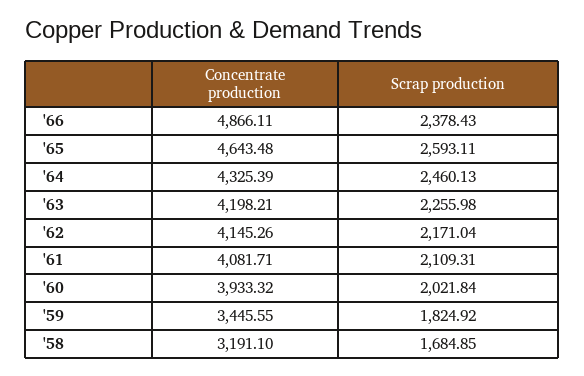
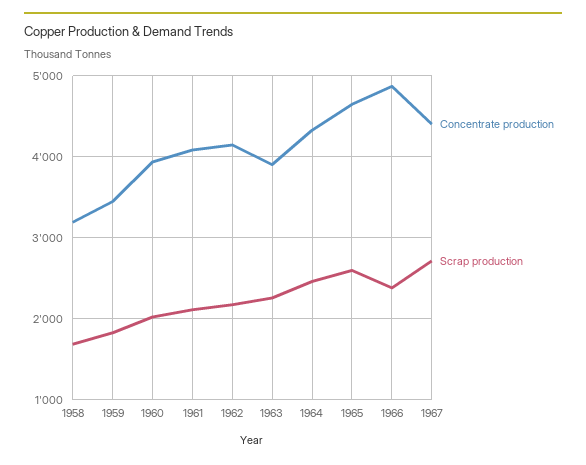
Concentrate production, '63: 4198.21 -> 3900
Concentrate production, 1967: none -> 4400
Scrap production, 1967: none -> 2700

